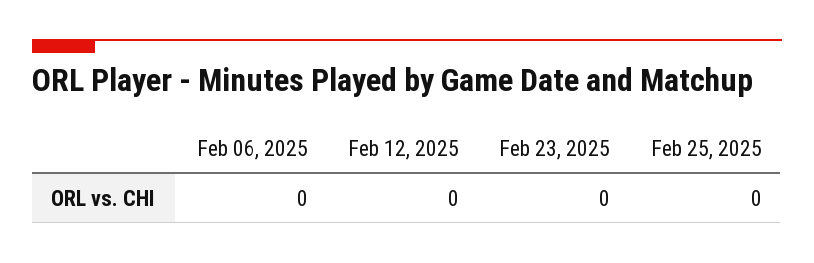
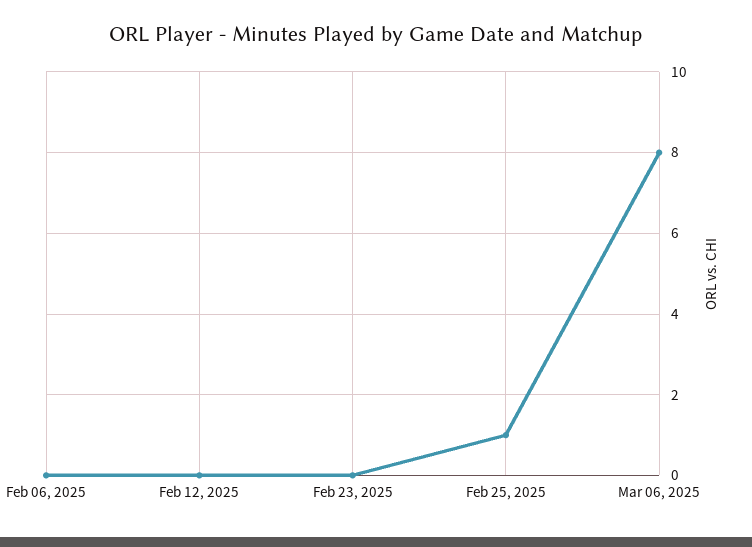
Feb 25, 2025: 0 -> 1
Mar 06, 2025: none -> 8

